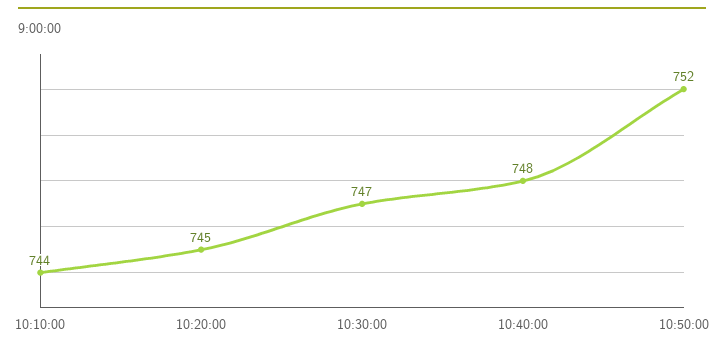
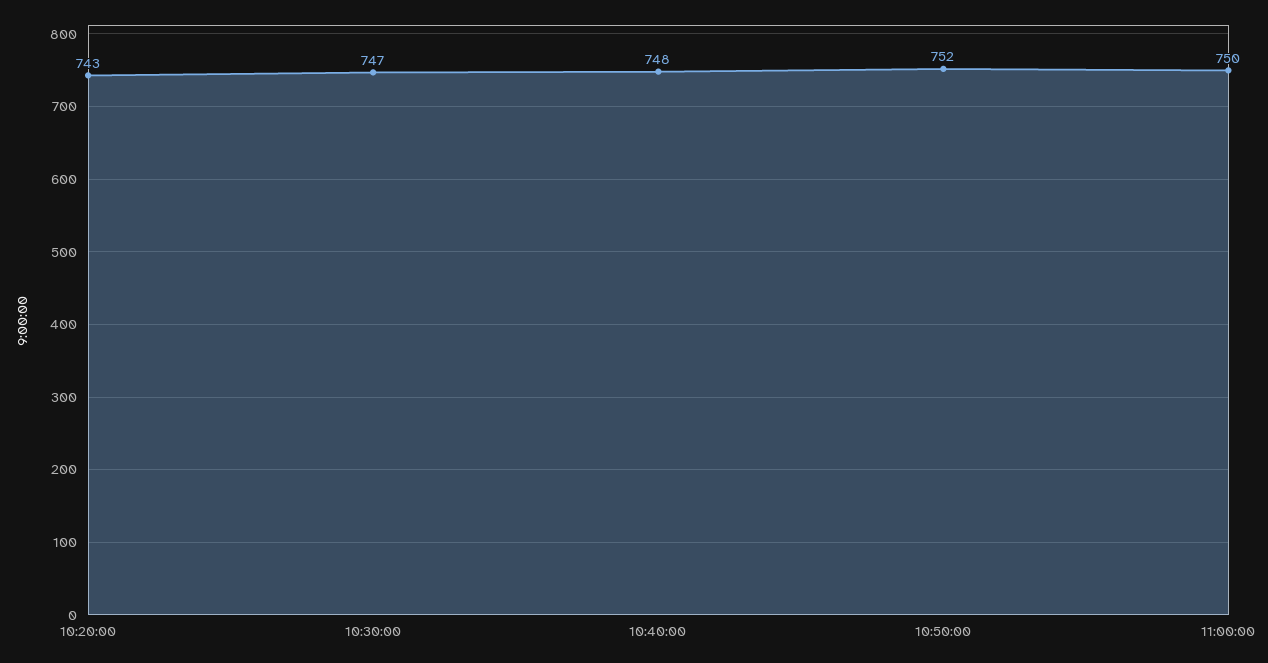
10:10:00: 744 -> none
10:20:00: 745 -> 743
11:00:00: none -> 750

